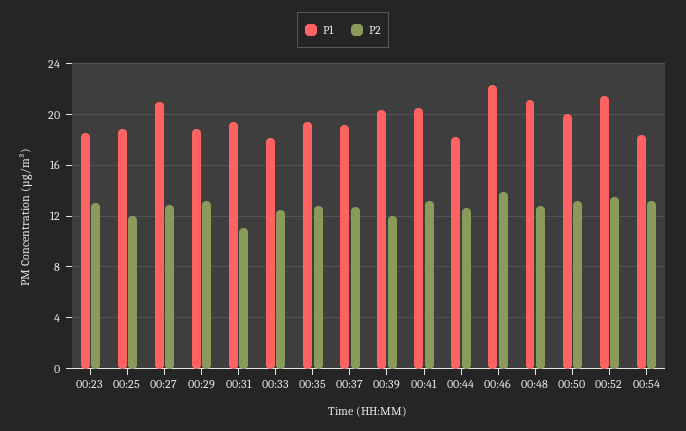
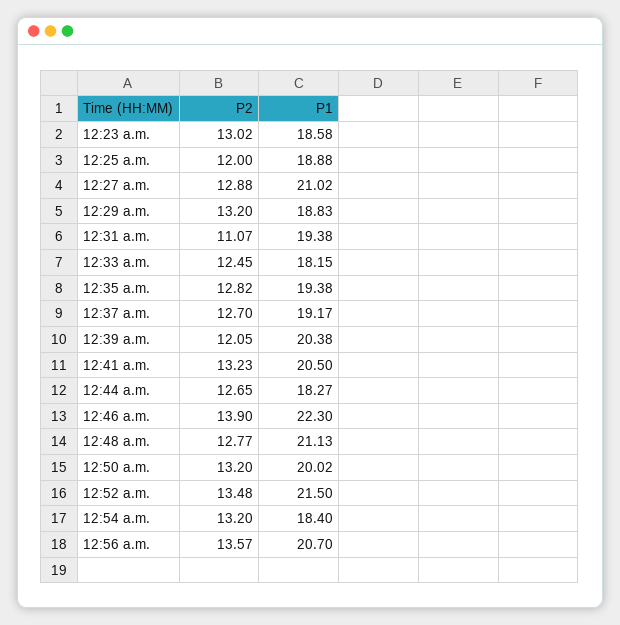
P2, 12:56 a.m.: none -> 13.57
P1, 12:56 a.m.: none -> 20.7

